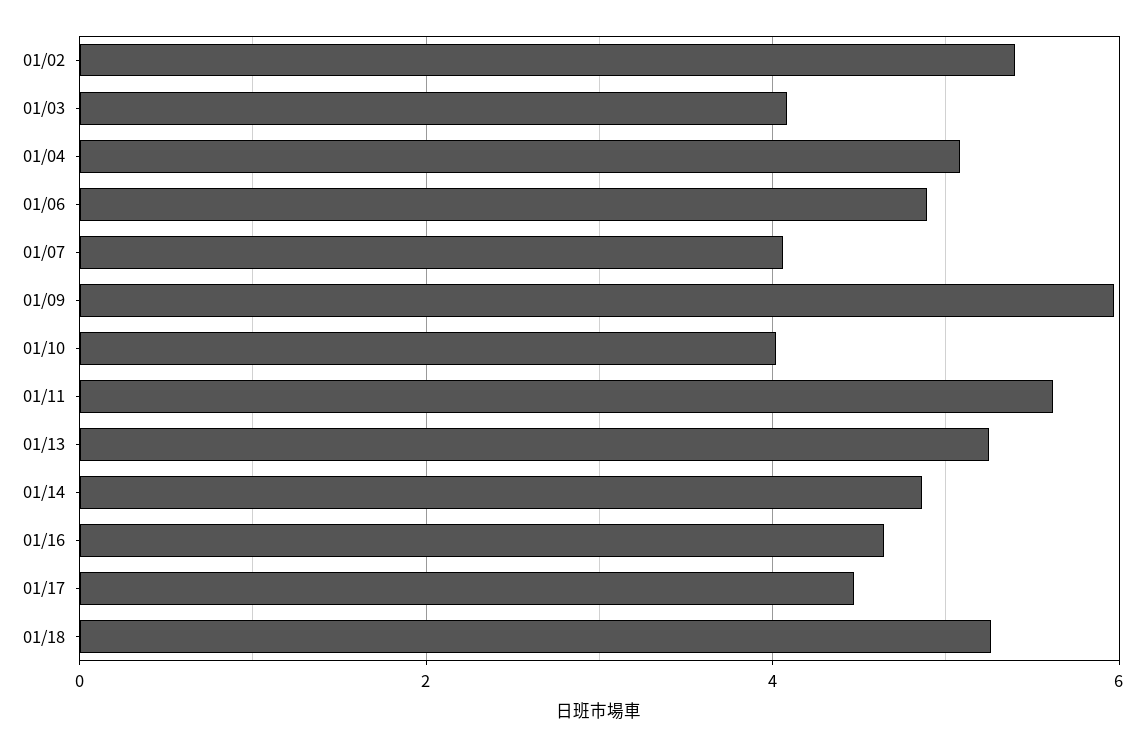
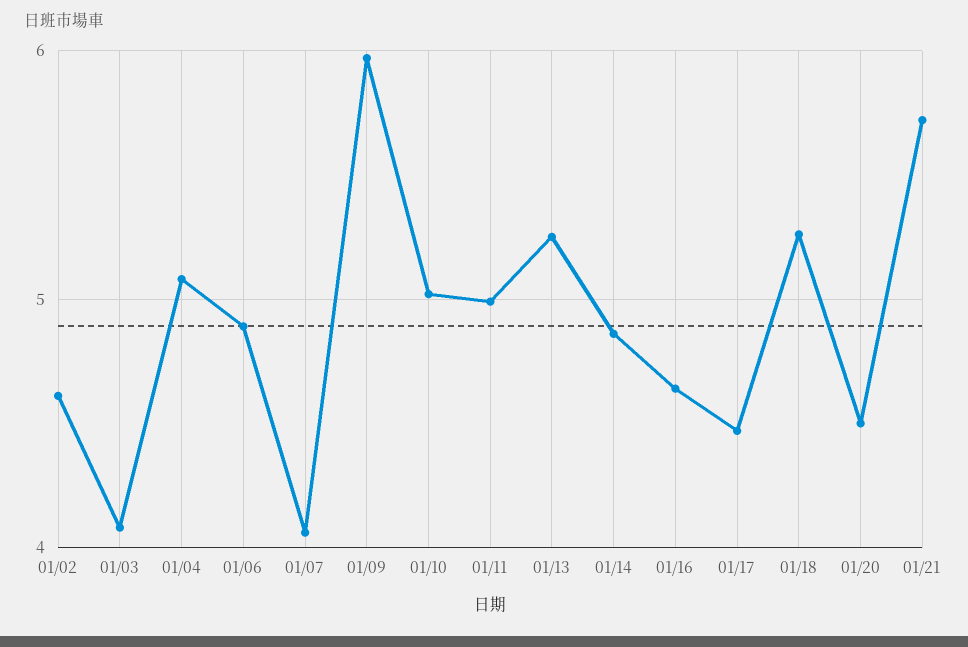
01/02: 5.4 -> 4.6
01/10: 4 -> 5
01/11: 5.6 -> 5
01/20: none -> 4.5
01/21: none -> 5.7

